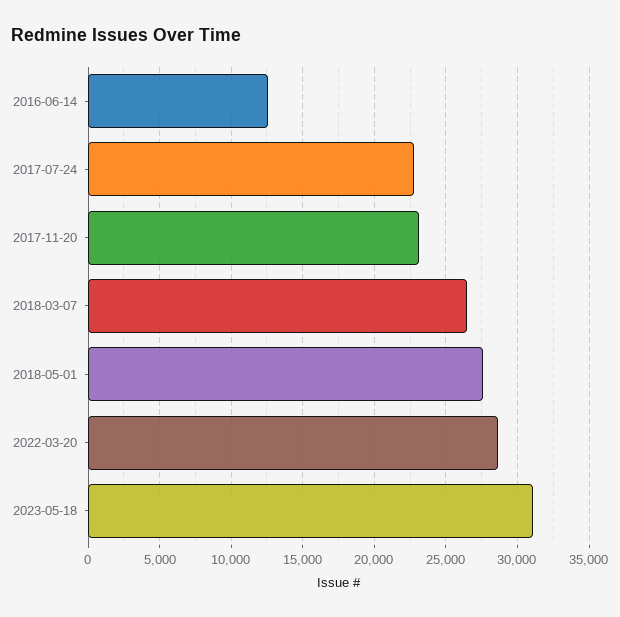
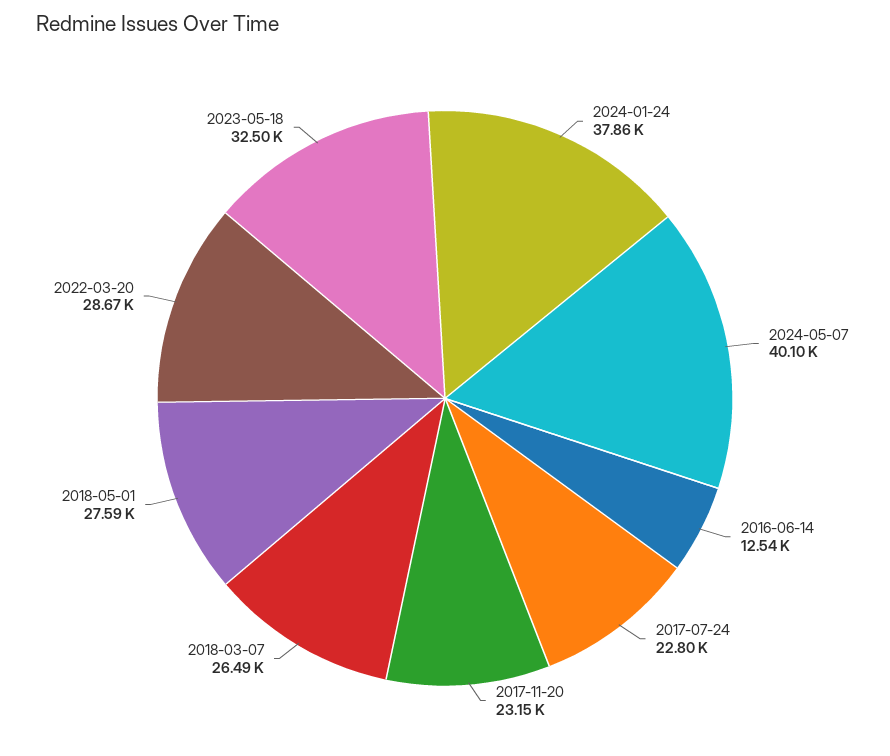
2023-05-18: 31000 -> 32500
2024-01-24: none -> 37860
2024-05-07: none -> 40100

